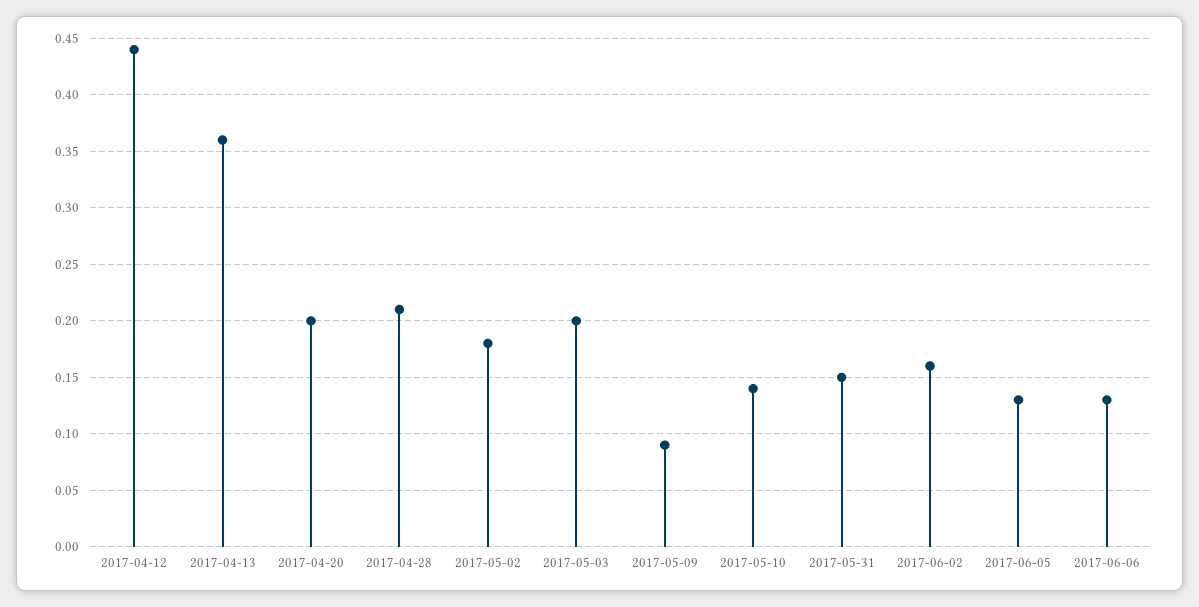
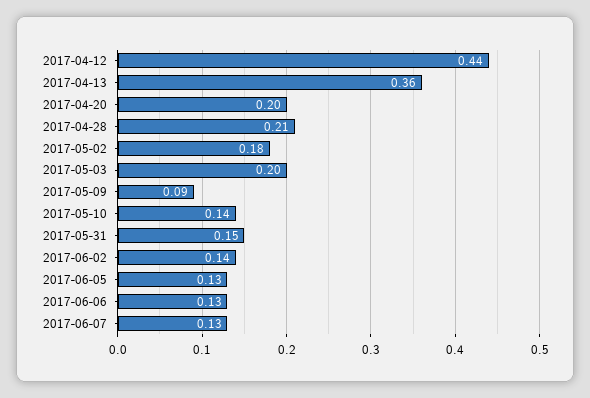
2017-06-02: 0.16 -> 0.14
2017-06-07: none -> 0.13

